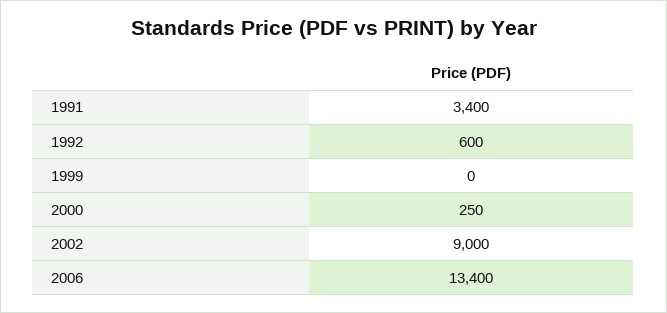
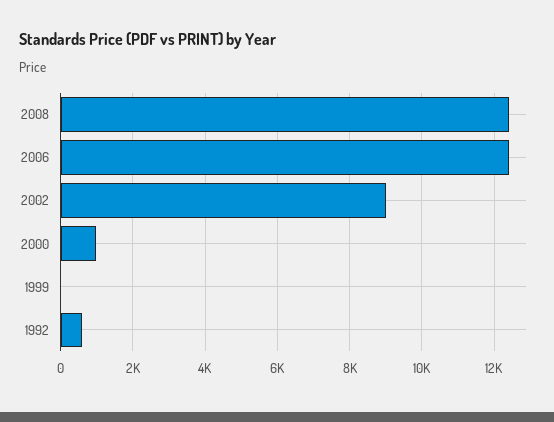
1991: 3400 -> none
2000: 250 -> 1000
2006: 13400 -> 12400
2008: none -> 12400

